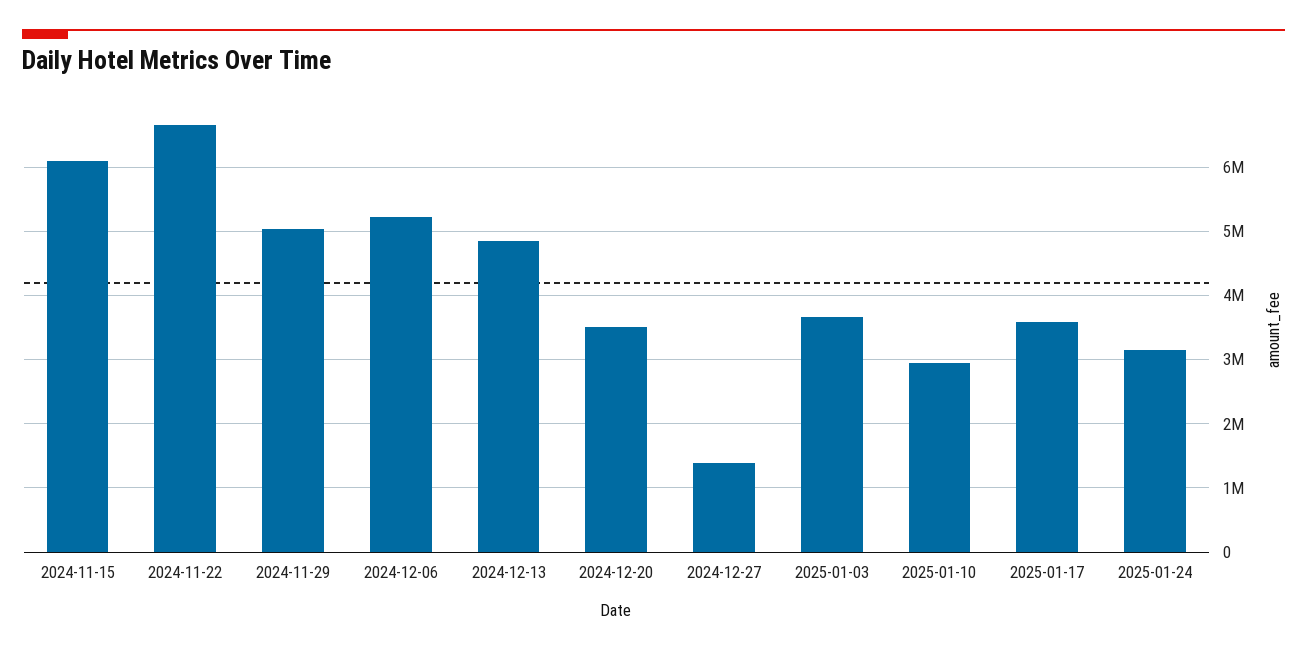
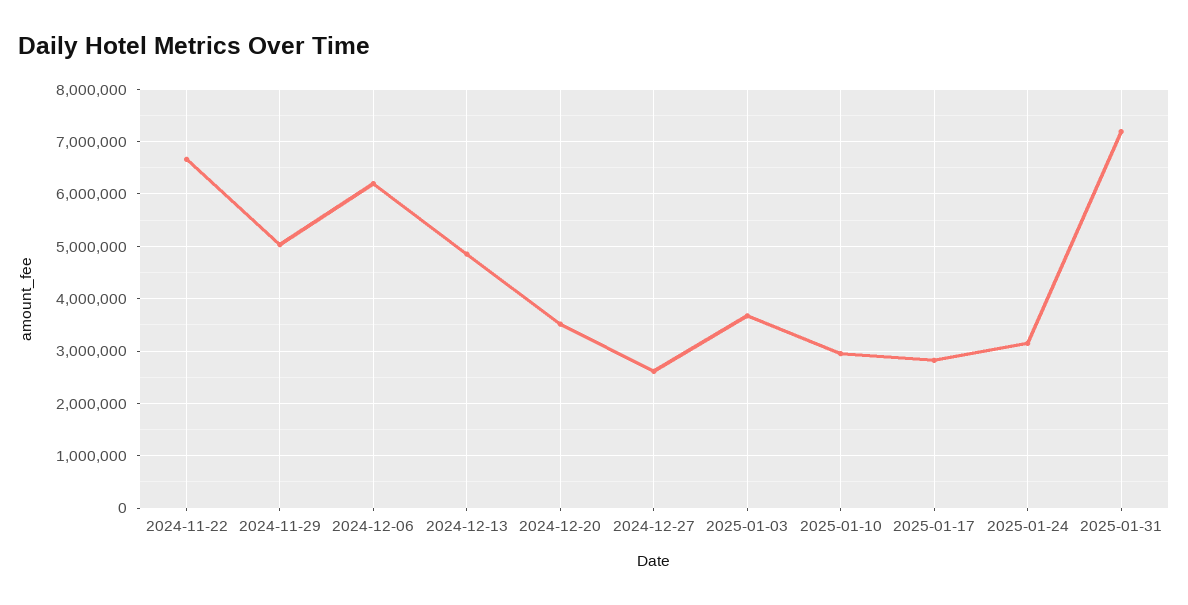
2024-11-15: 6100000 -> none
2024-12-06: 5200000 -> 6200000
2024-12-27: 1400000 -> 2600000
2025-01-17: 3600000 -> 2800000
2025-01-31: none -> 7200000

